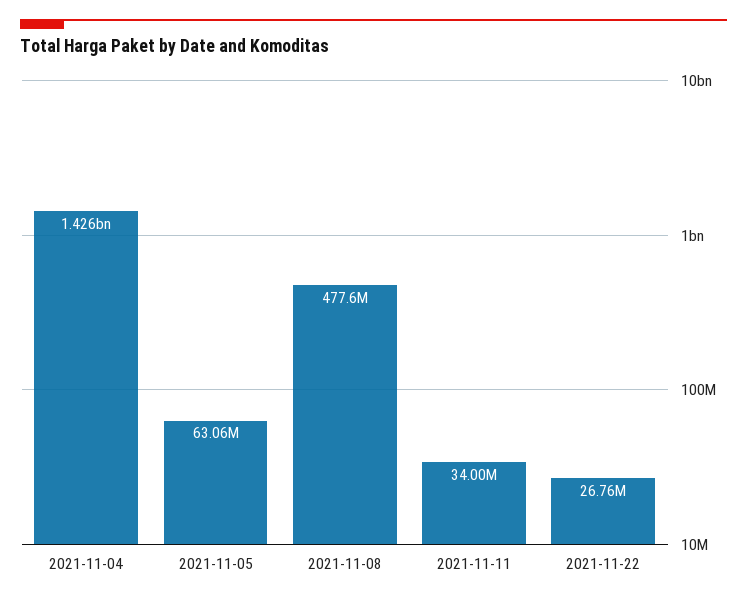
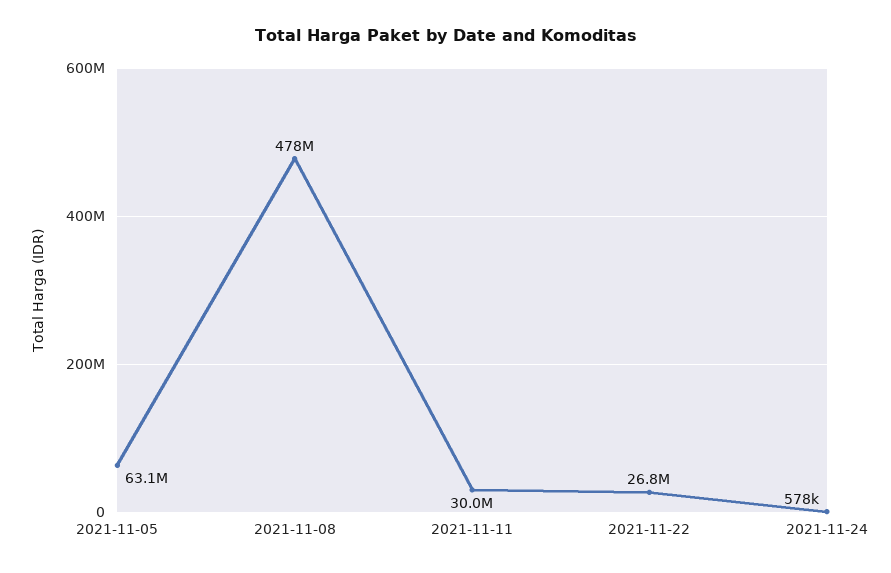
2021-11-04: 1426000000 -> none
2021-11-11: 34000000 -> 30000000
2021-11-24: none -> 578000

